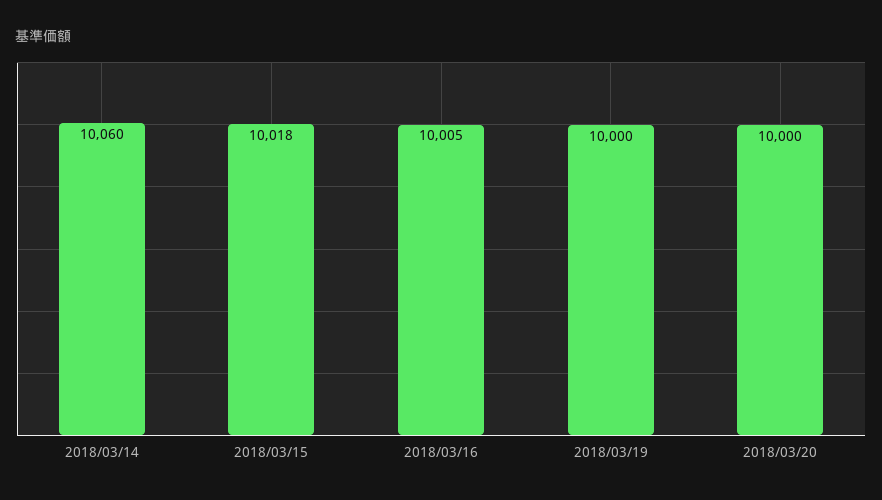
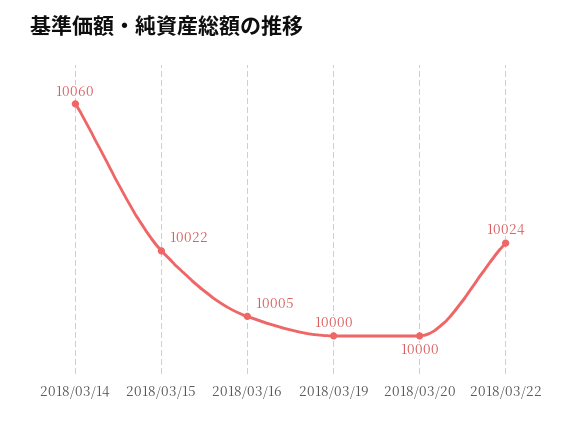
2018/03/15: 10018 -> 10022
2018/03/22: none -> 10024

